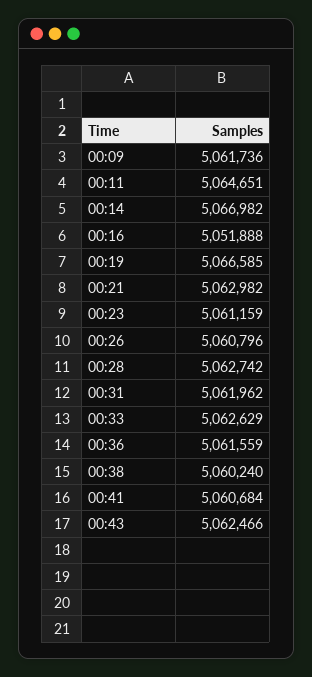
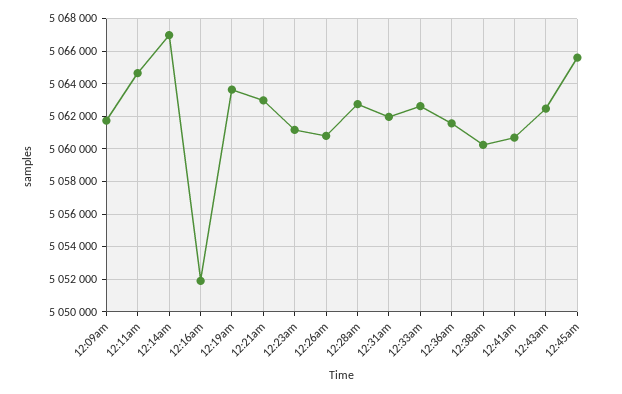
00:19: 5066585 -> 5063500
12:45am: none -> 5065500

